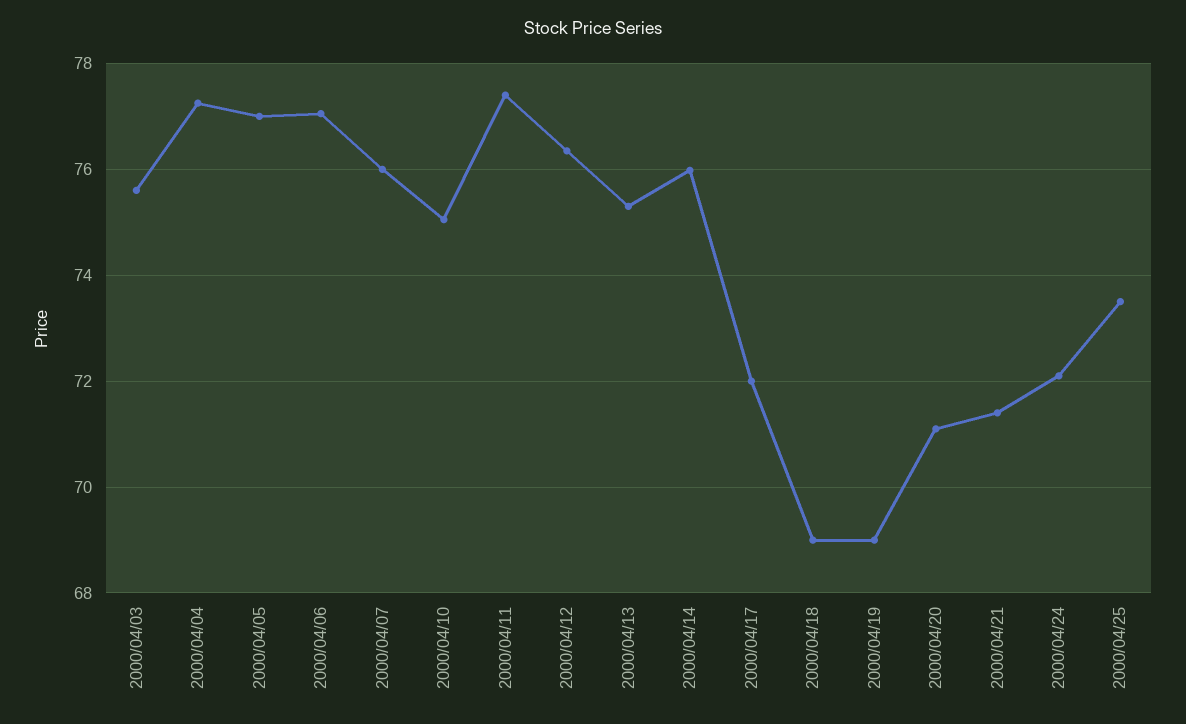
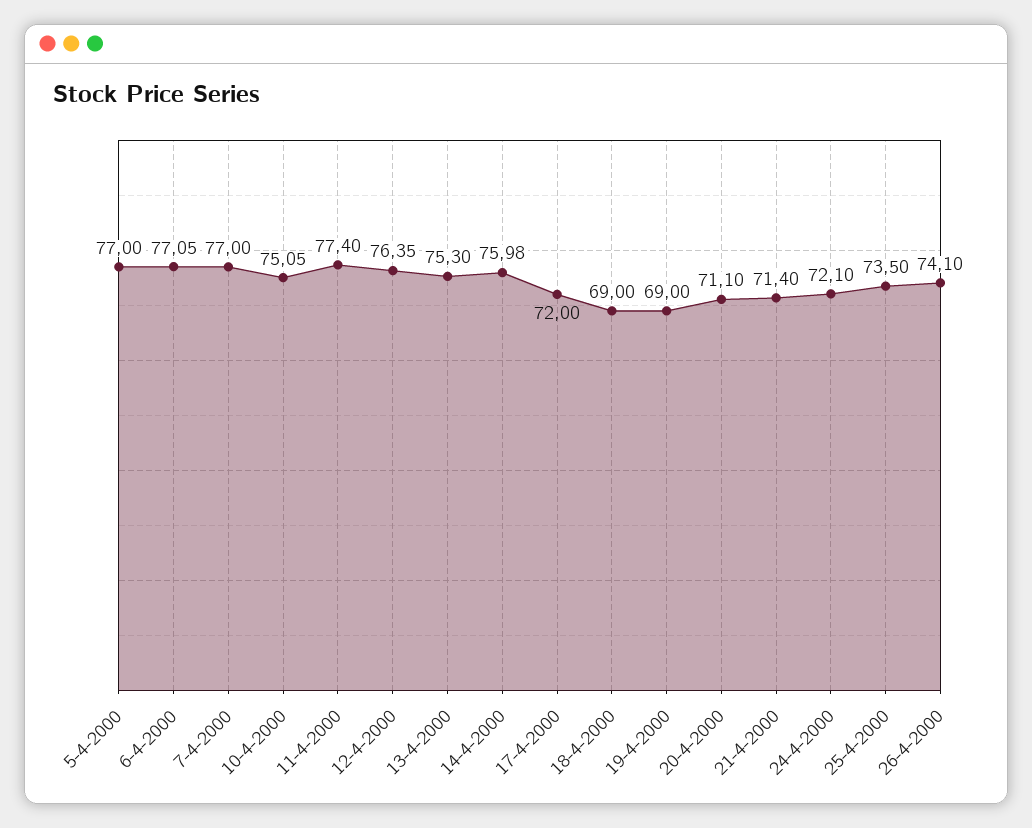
2000/04/03: 75.6 -> none
2000/04/04: 77.2 -> none
2000/04/07: 76 -> 77
26-4-2000: none -> 74.1

